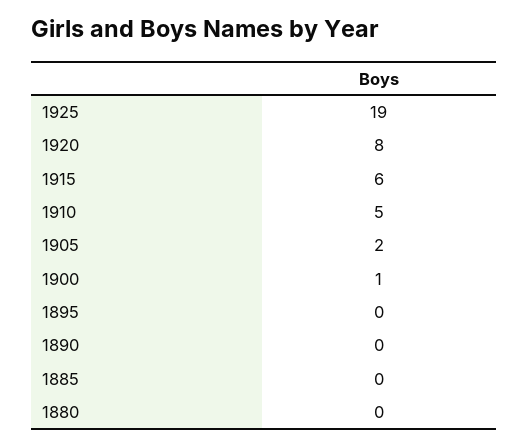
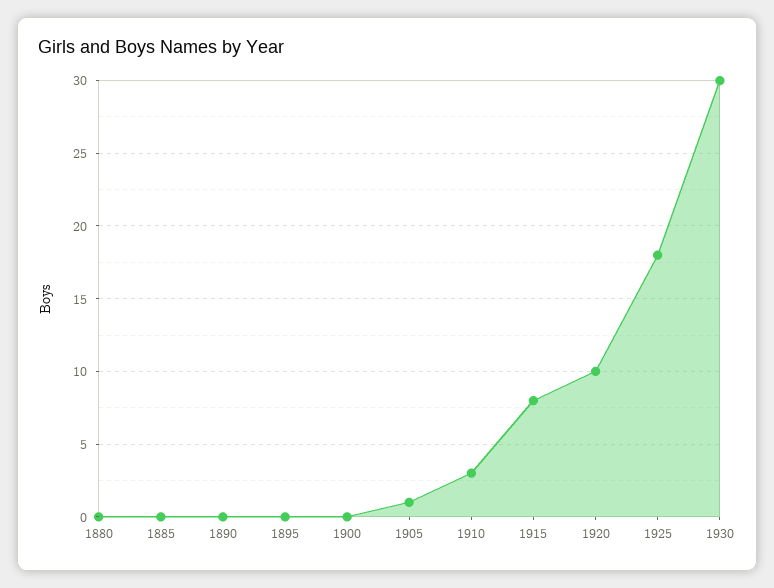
1925: 19 -> 18
1920: 8 -> 10
1915: 6 -> 8
1910: 5 -> 3
1905: 2 -> 1
1900: 1 -> 0
1930: none -> 30

